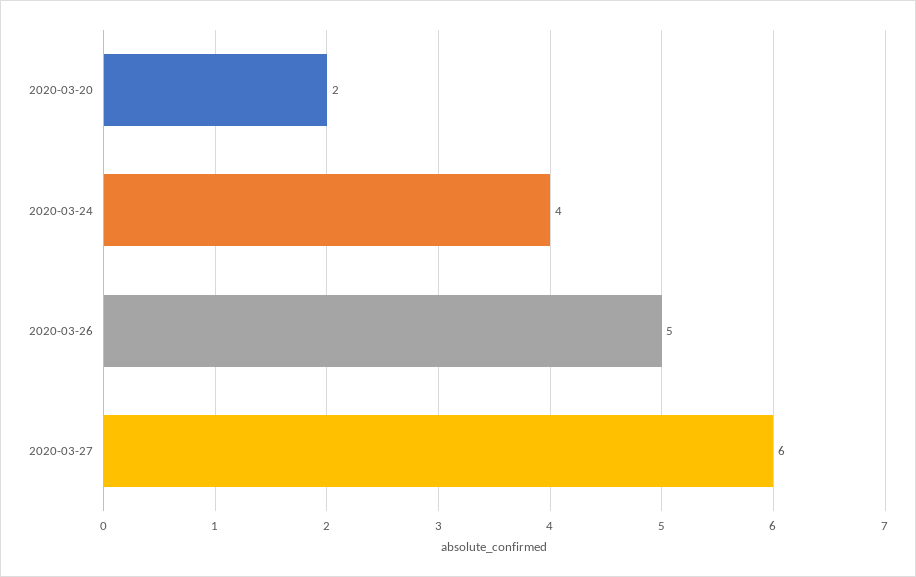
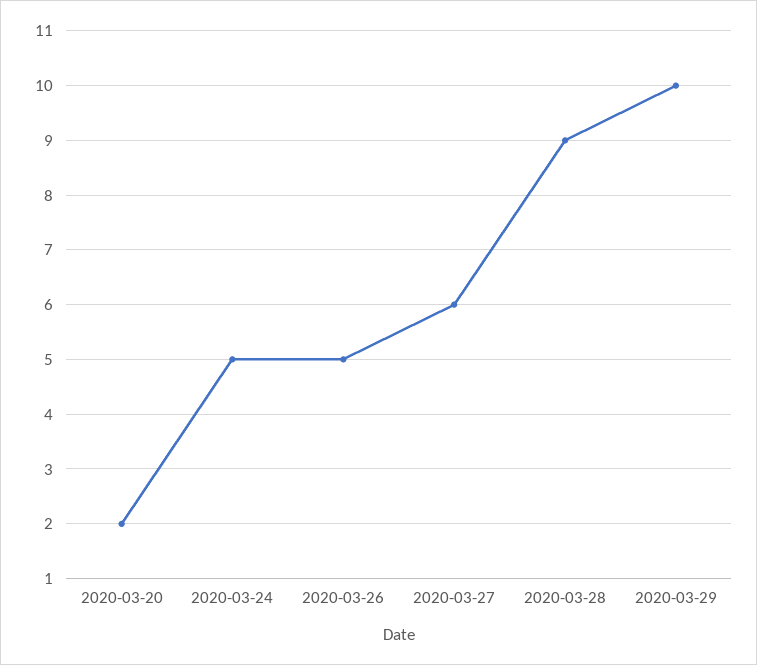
2020-03-24: 4 -> 5
2020-03-28: none -> 9
2020-03-29: none -> 10

